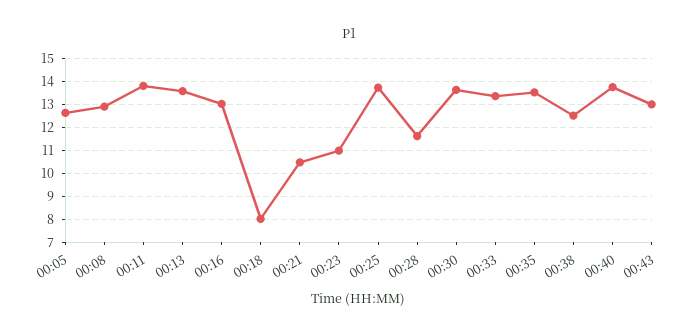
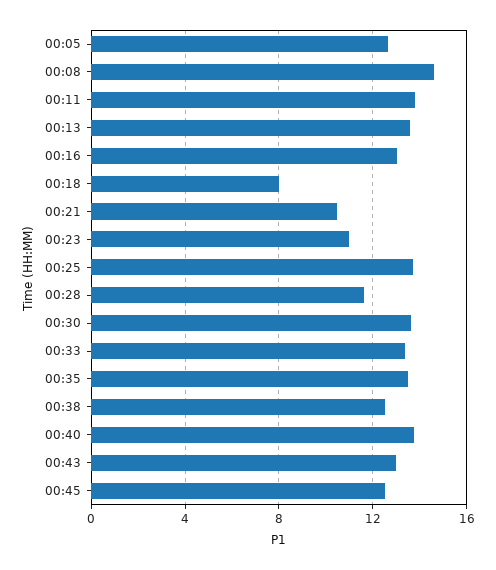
00:08: 13 -> 14.5
00:45: none -> 12.5

